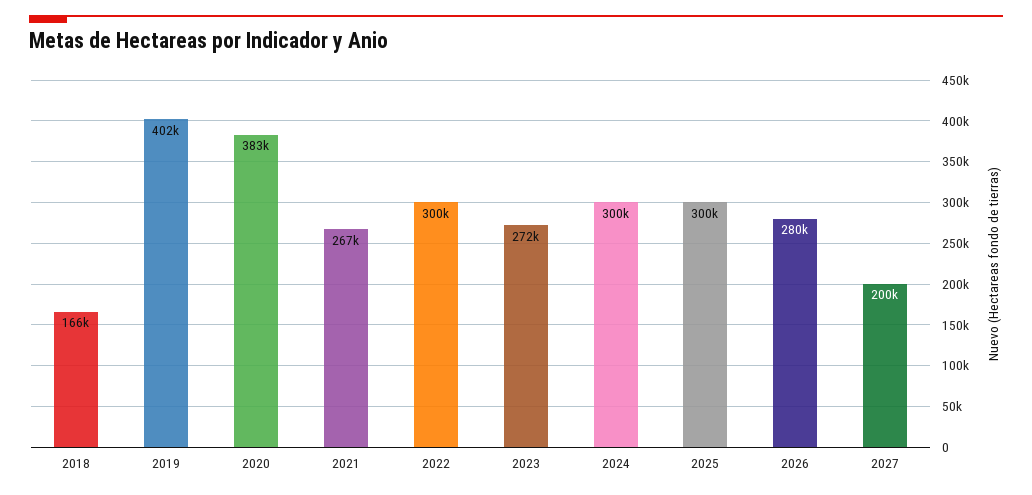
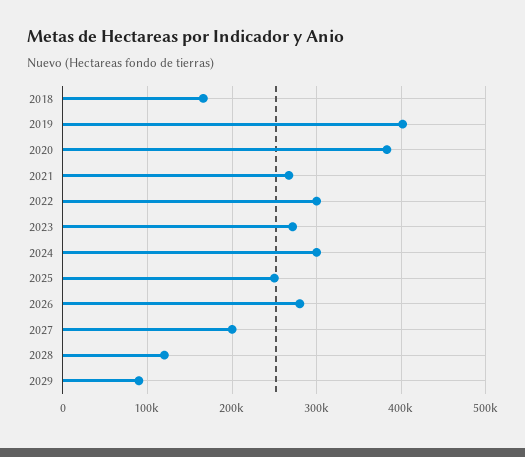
2025: 300000 -> 250000
2028: none -> 120000
2029: none -> 90000

